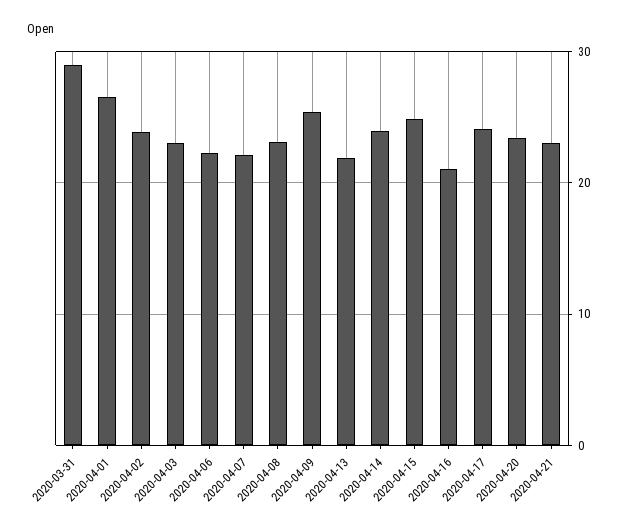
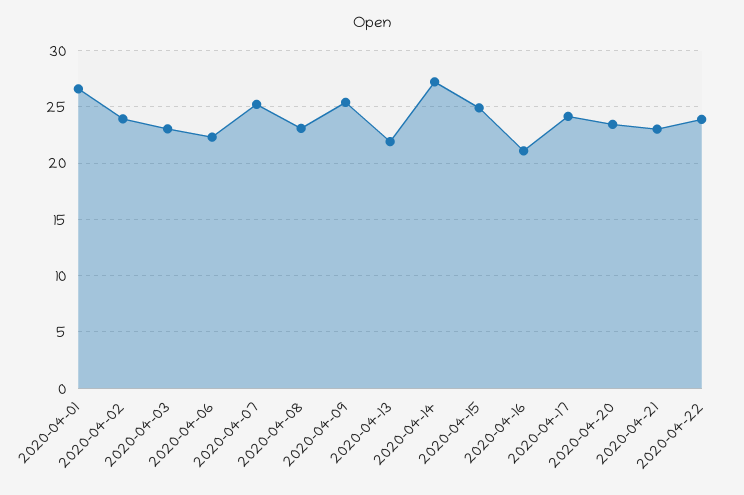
2020-03-31: 29 -> none
2020-04-07: 22 -> 25
2020-04-14: 24 -> 27
2020-04-22: none -> 24

